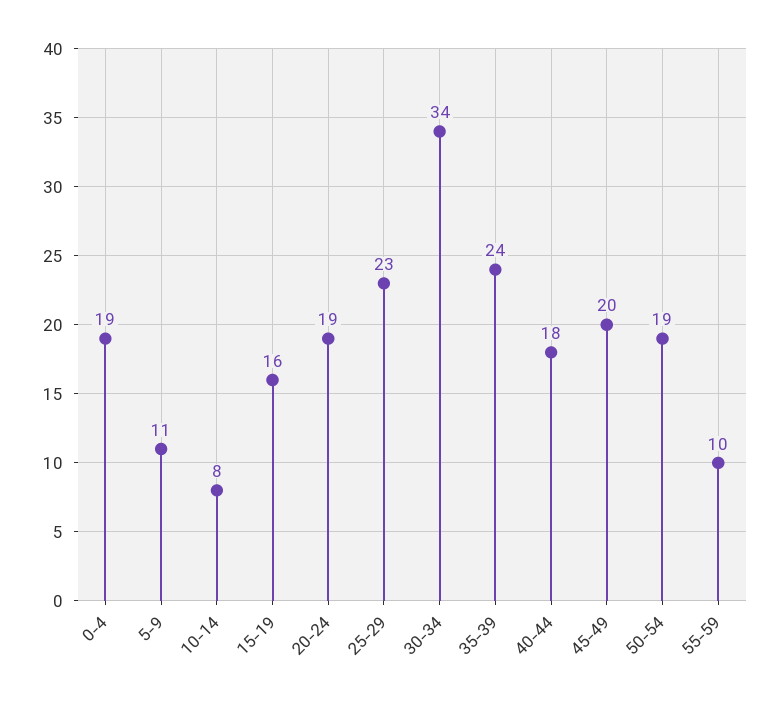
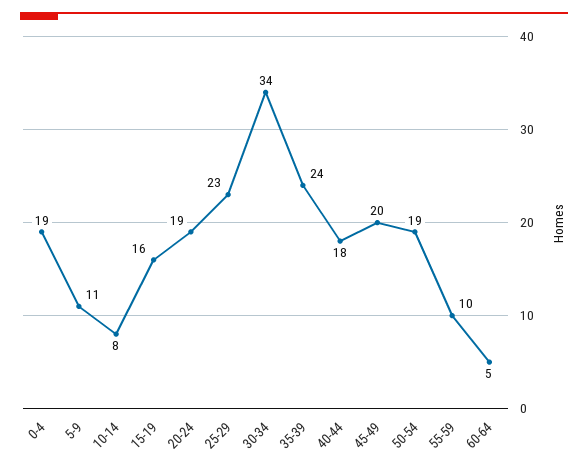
60-64: none -> 5

